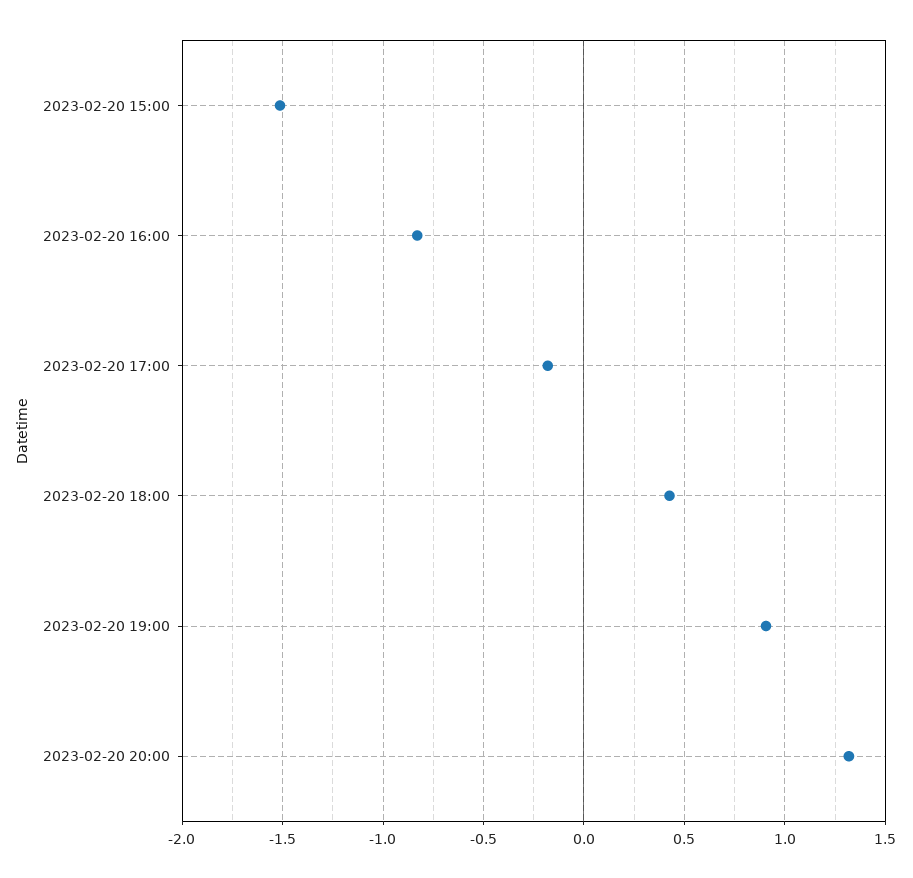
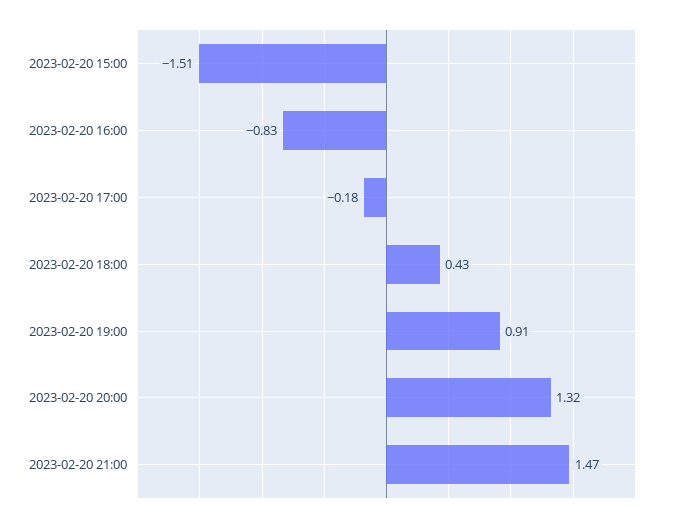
2023-02-20 21:00: none -> 1.47

